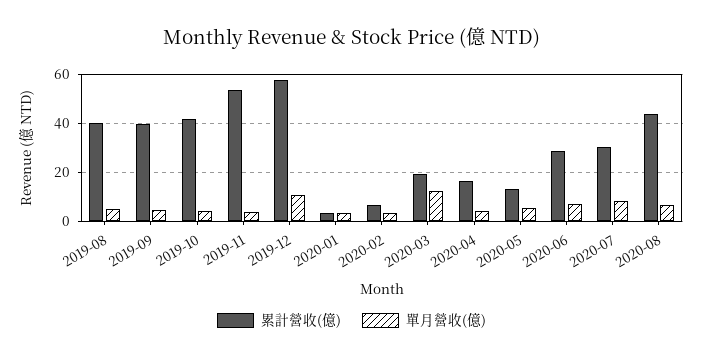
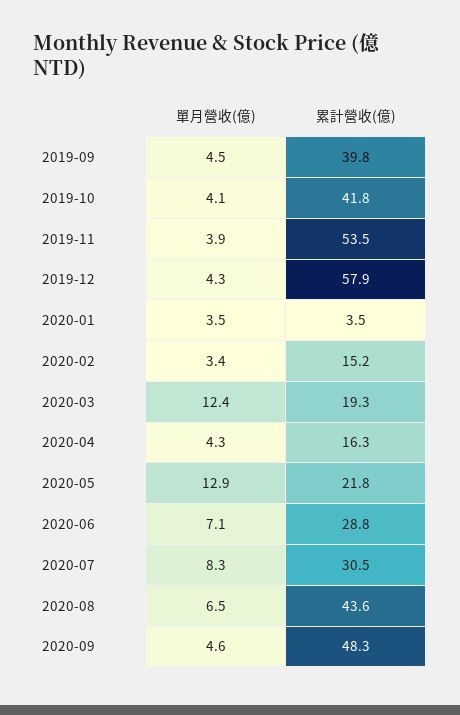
累計營收(億), 2019-08: 40 -> none
單月營收(億), 2019-08: 5 -> none
單月營收(億), 2019-12: 10 -> 4.3
累計營收(億), 2020-02: 7.5 -> 15.2
累計營收(億), 2020-05: 12.5 -> 21.8
單月營收(億), 2020-05: 5 -> 12.9
單月營收(億), 2020-09: none -> 4.6
累計營收(億), 2020-09: none -> 48.3

